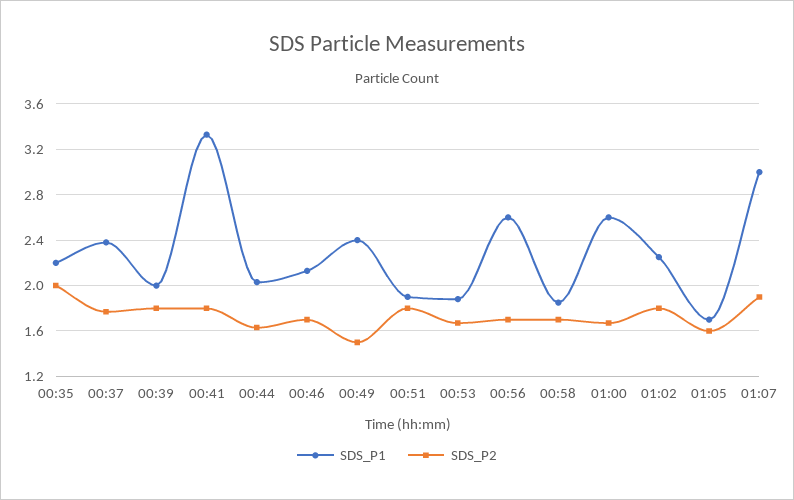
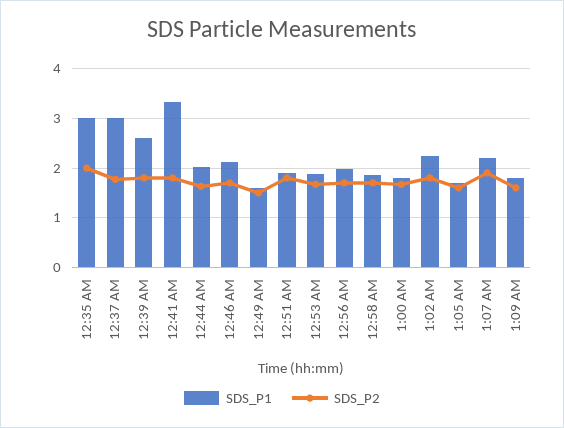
SDS_P1, 00:35: 2.2 -> 3
SDS_P1, 00:37: 2.4 -> 3
SDS_P1, 00:39: 2 -> 2.6
SDS_P1, 00:49: 2.4 -> 1.6
SDS_P1, 00:56: 2.6 -> 2
SDS_P1, 01:00: 2.6 -> 1.8
SDS_P1, 01:07: 3 -> 2.2
SDS_P1, 1:09 AM: none -> 1.8
SDS_P2, 1:09 AM: none -> 1.6

